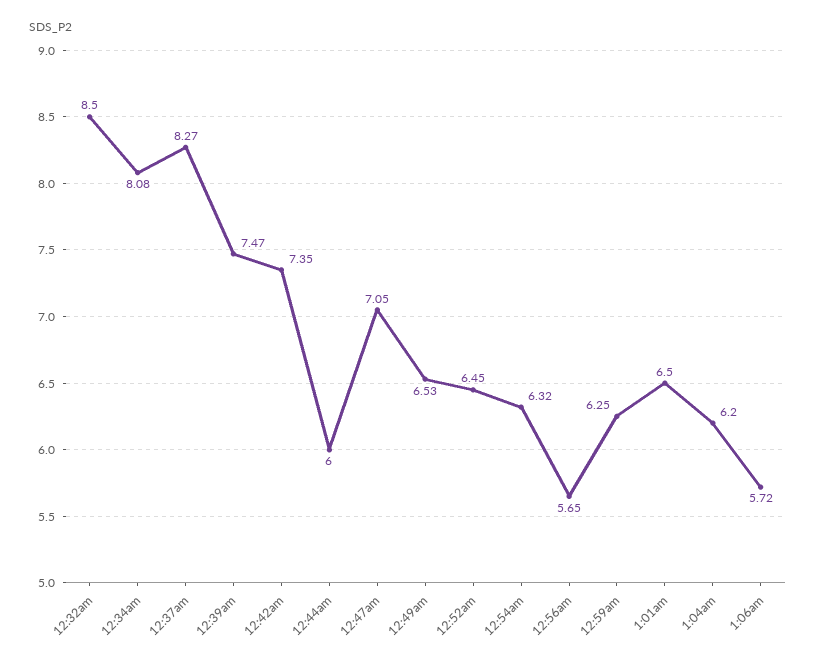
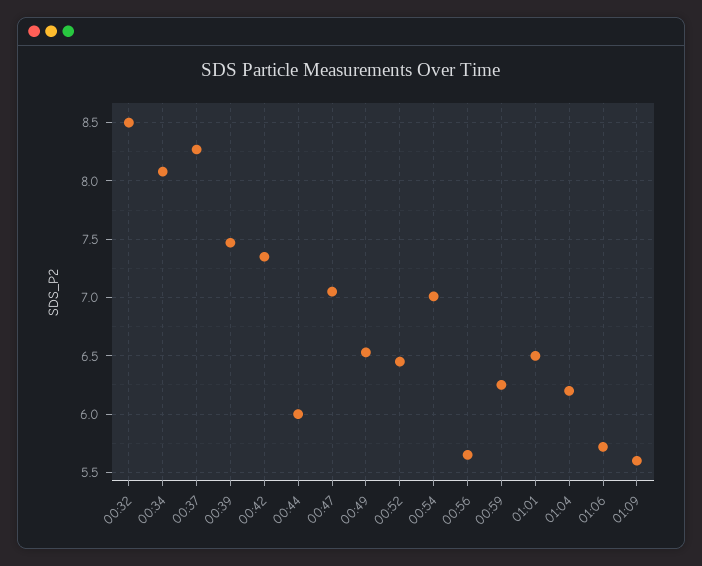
12:54am: 6.32 -> 7
01:09: none -> 5.6

